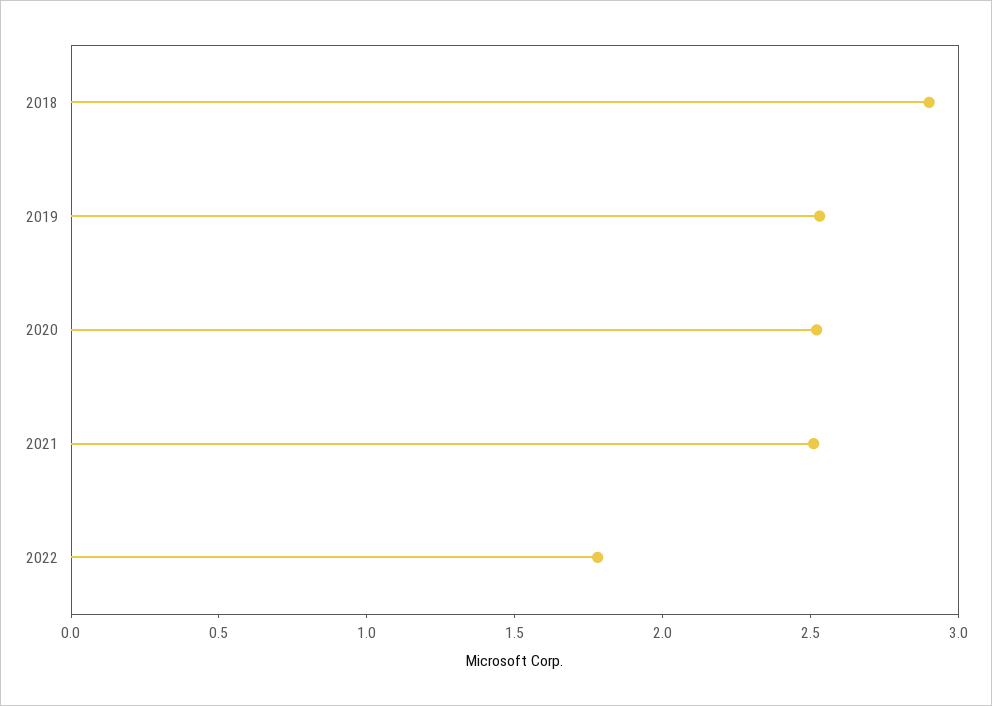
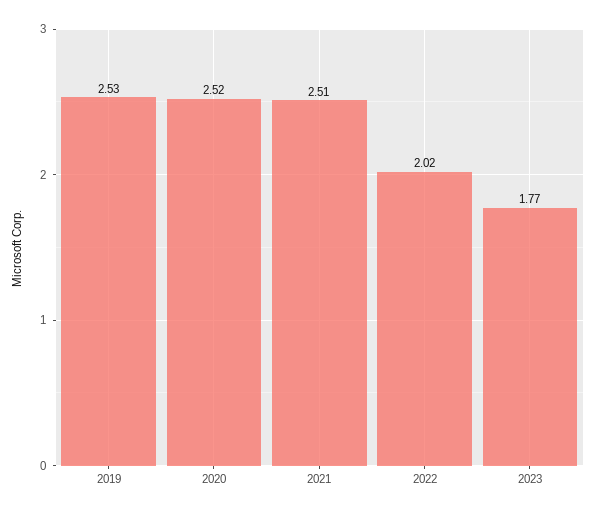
2018: 2.9 -> none
2022: 1.8 -> 2.02
2023: none -> 1.77

